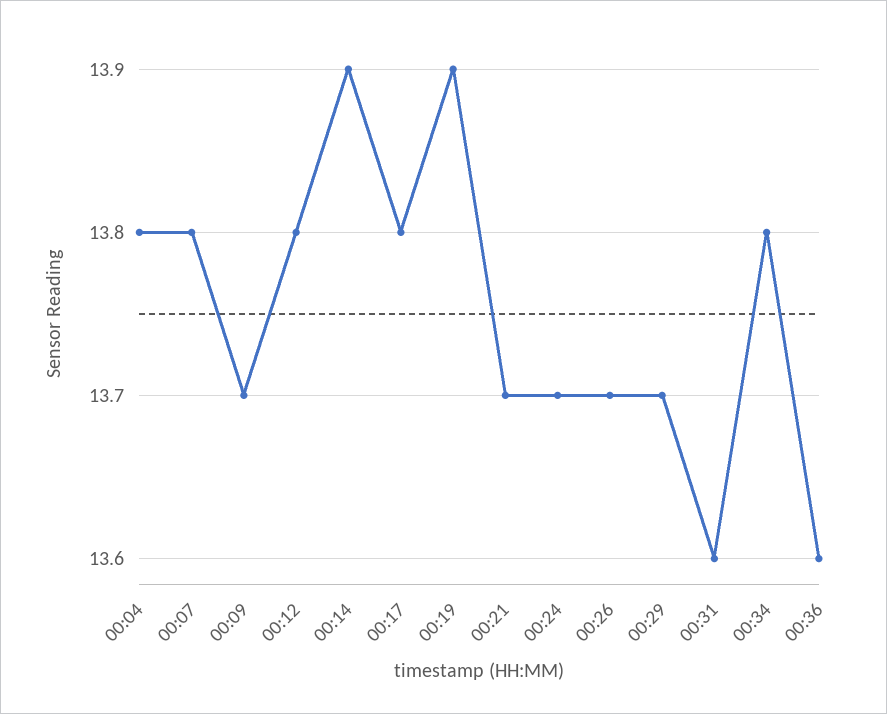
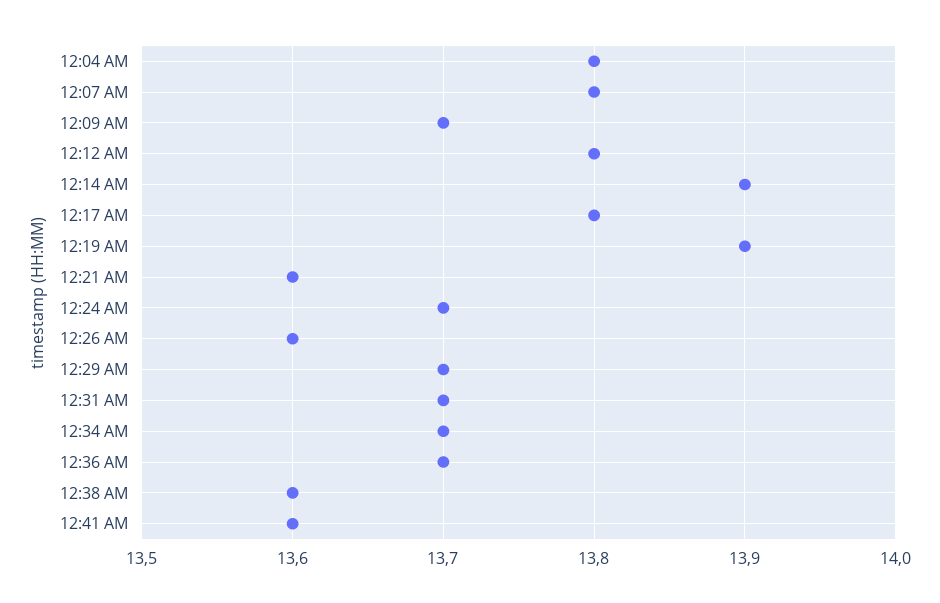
00:21: 13.7 -> 13.6
00:26: 13.7 -> 13.6
00:31: 13.6 -> 13.7
00:34: 13.8 -> 13.7
00:36: 13.6 -> 13.7
12:38 AM: none -> 13.6
12:41 AM: none -> 13.6

